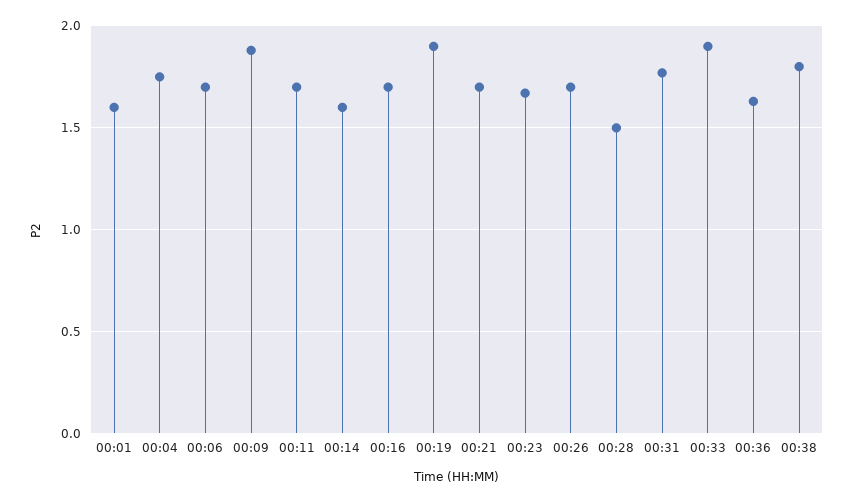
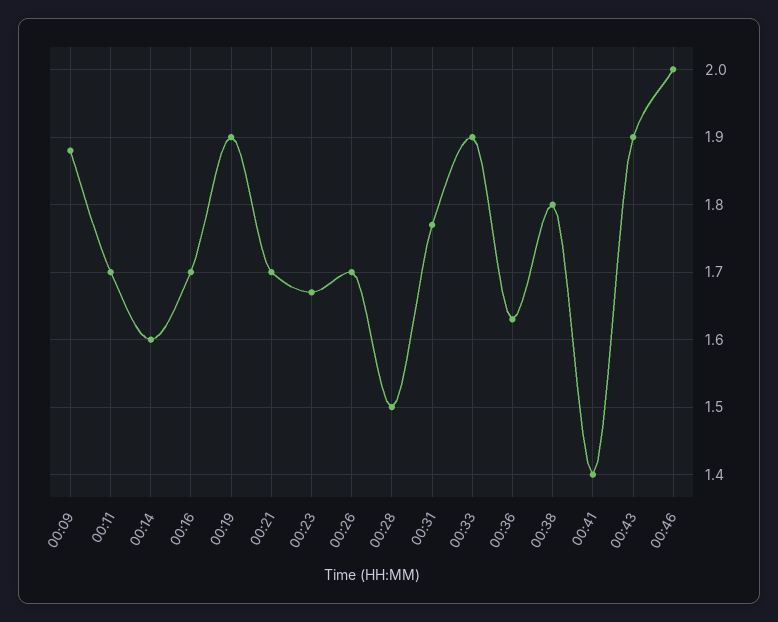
00:01: 1.6 -> none
00:04: 1.75 -> none
00:06: 1.7 -> none
00:41: none -> 1.4
00:43: none -> 1.9
00:46: none -> 2

